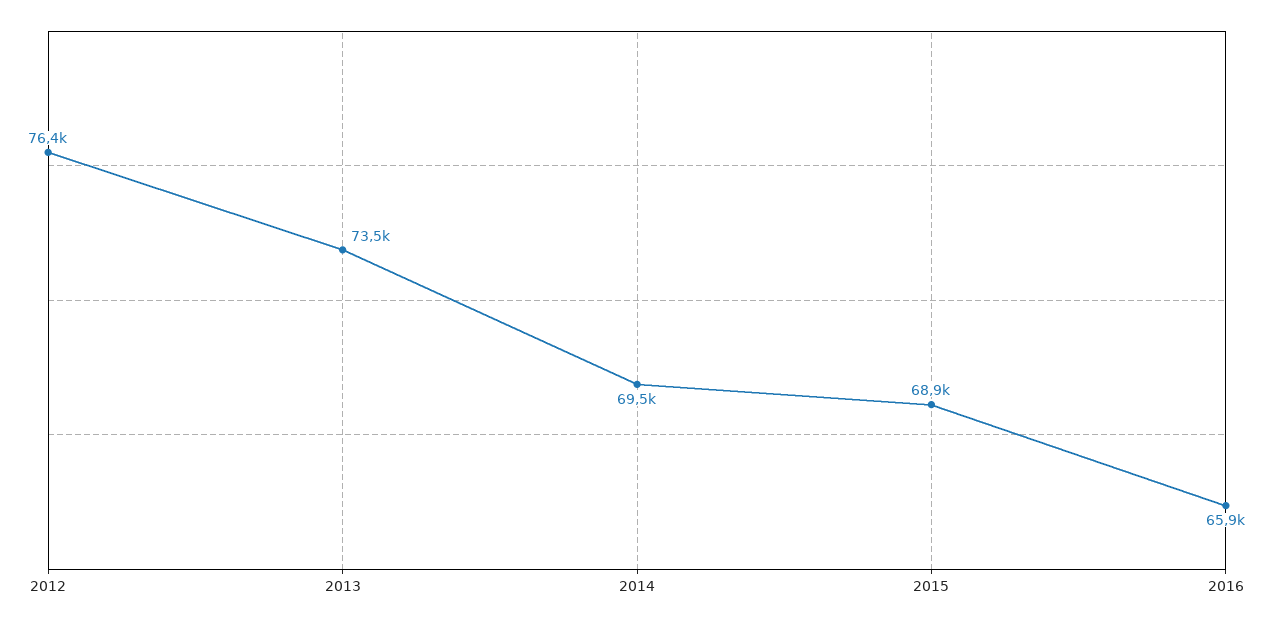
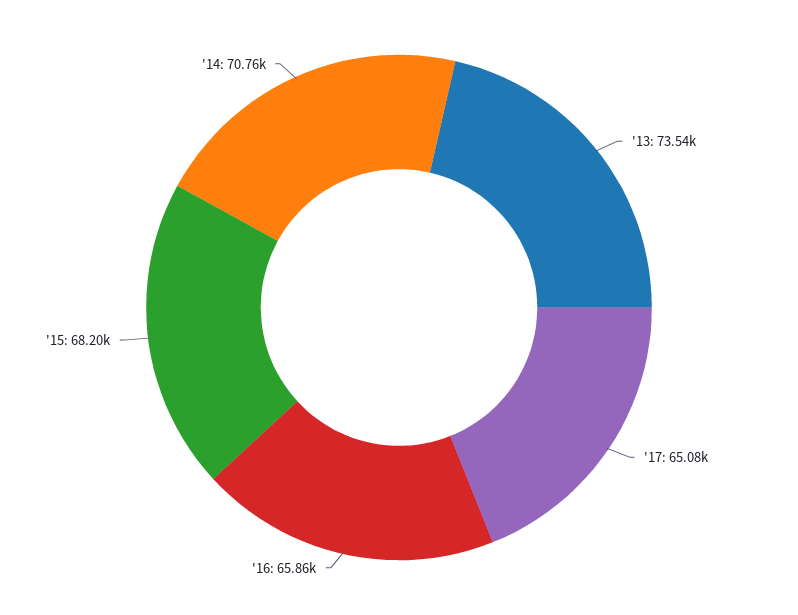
2012: 76400 -> none
2014: 69500 -> 70760
2015: 68900 -> 68200
'17: none -> 65080

